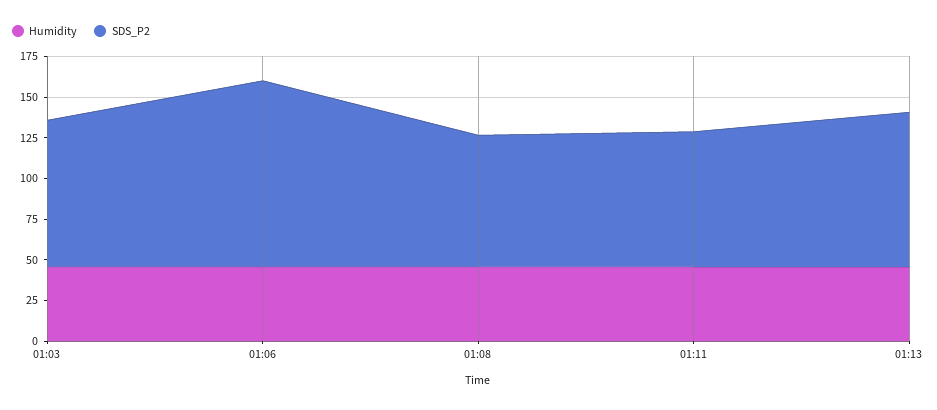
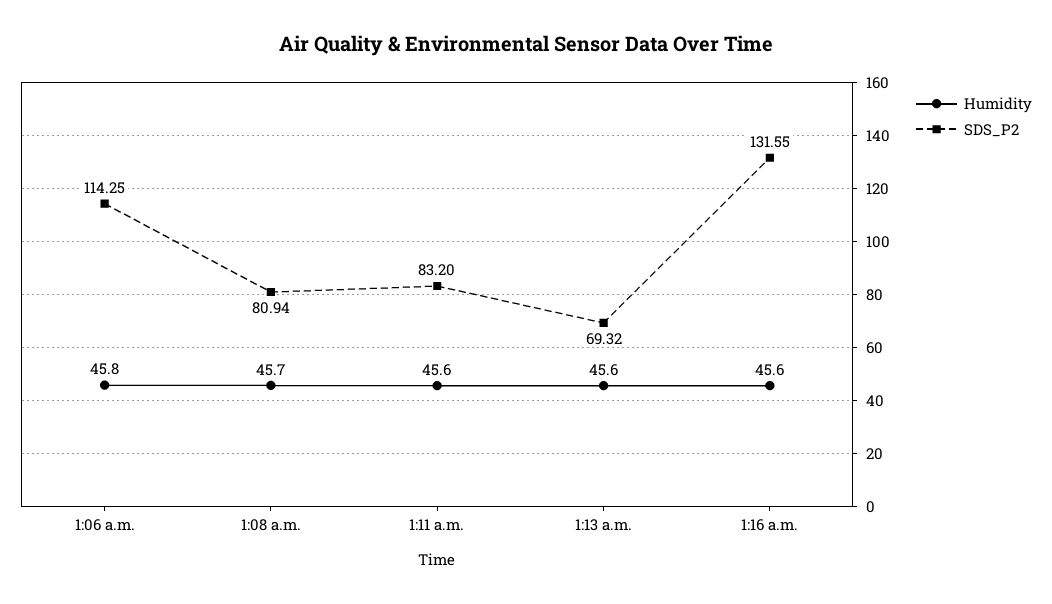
Humidity, 01:03: 45 -> none
SDS_P2, 01:03: 90 -> none
SDS_P2, 01:13: 95 -> 69.32
Humidity, 1:16 a.m.: none -> 45.6
SDS_P2, 1:16 a.m.: none -> 131.55

